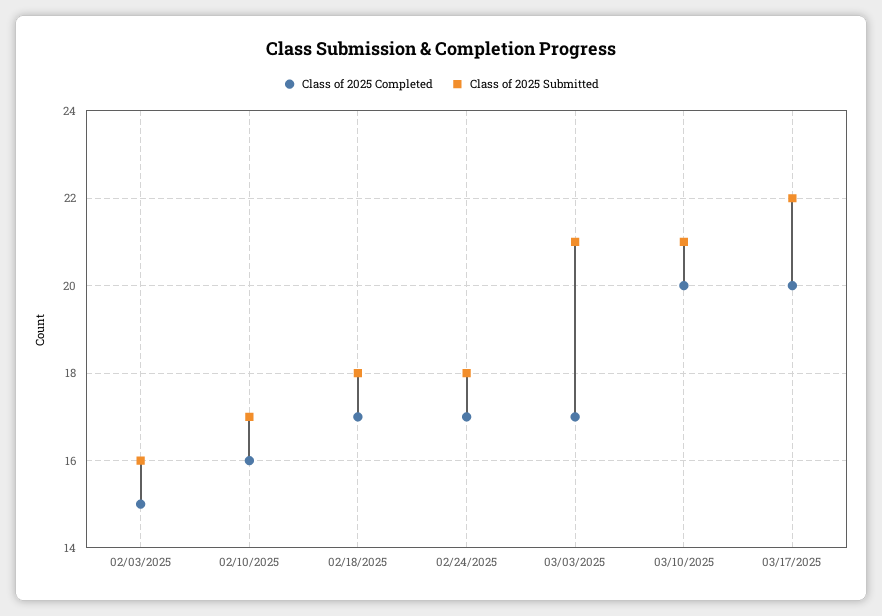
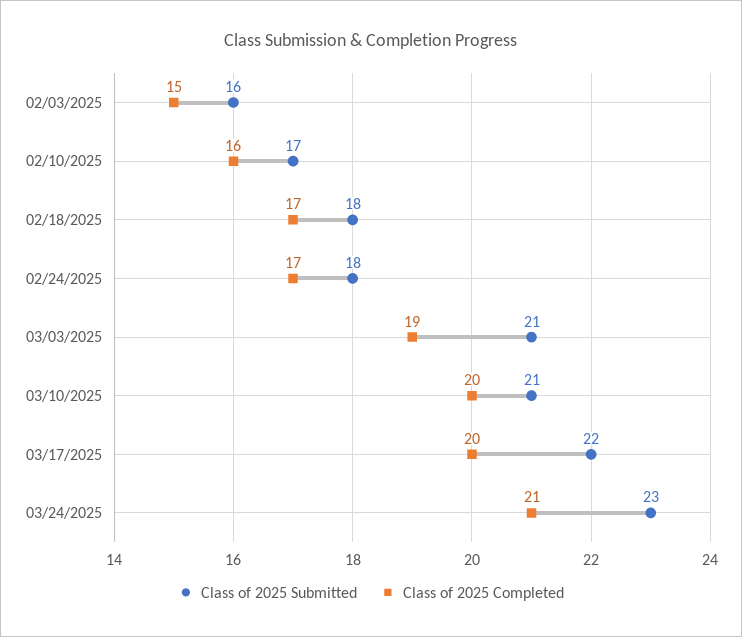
Class of 2025 Completed, 03/03/2025: 17 -> 19
Class of 2025 Submitted, 03/24/2025: none -> 23
Class of 2025 Completed, 03/24/2025: none -> 21

